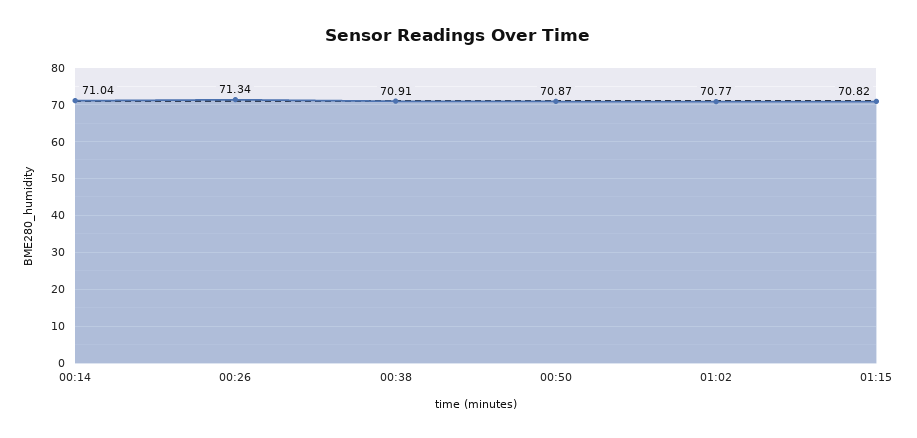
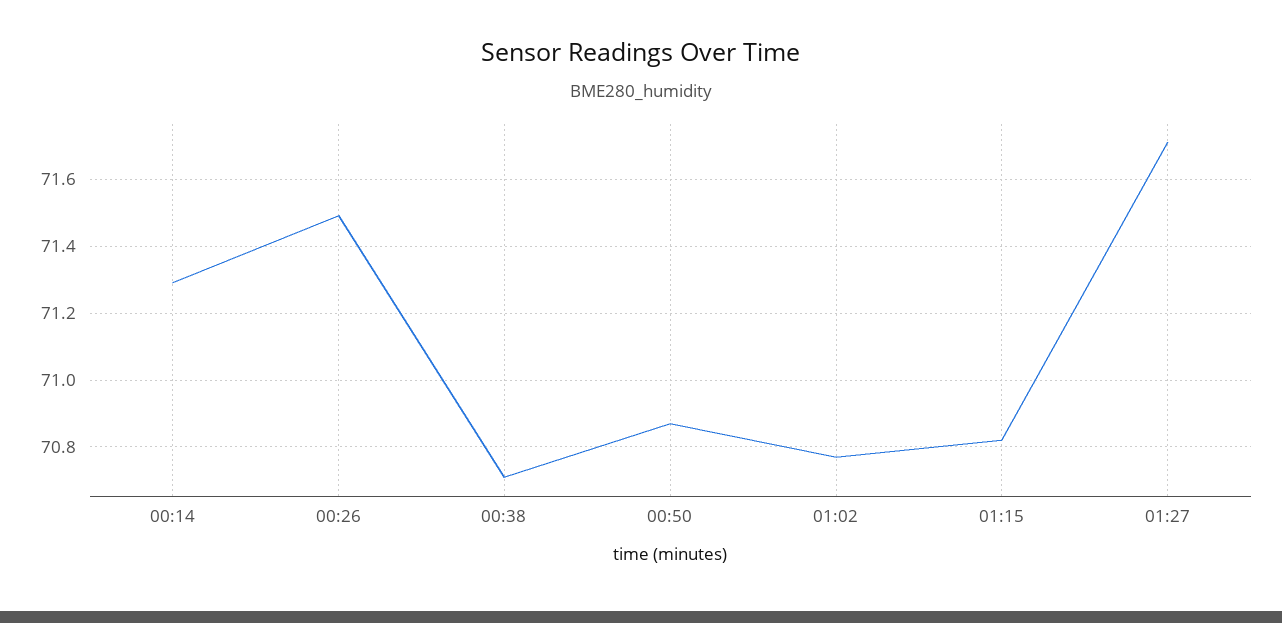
00:14: 71.04 -> 71.3
00:26: 71.34 -> 71.5
00:38: 70.91 -> 70.7
01:27: none -> 71.7

